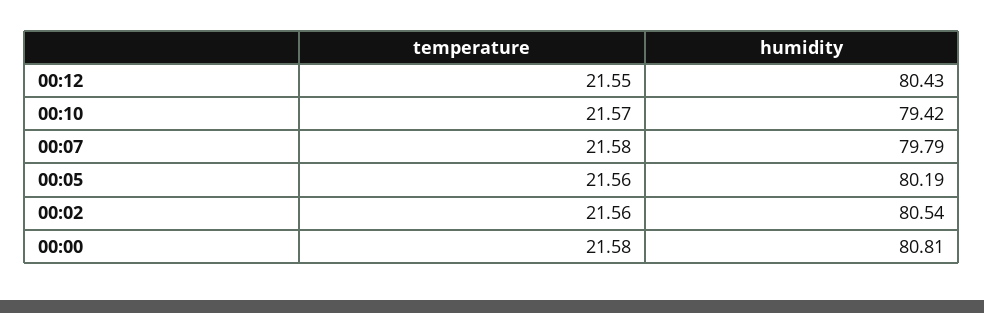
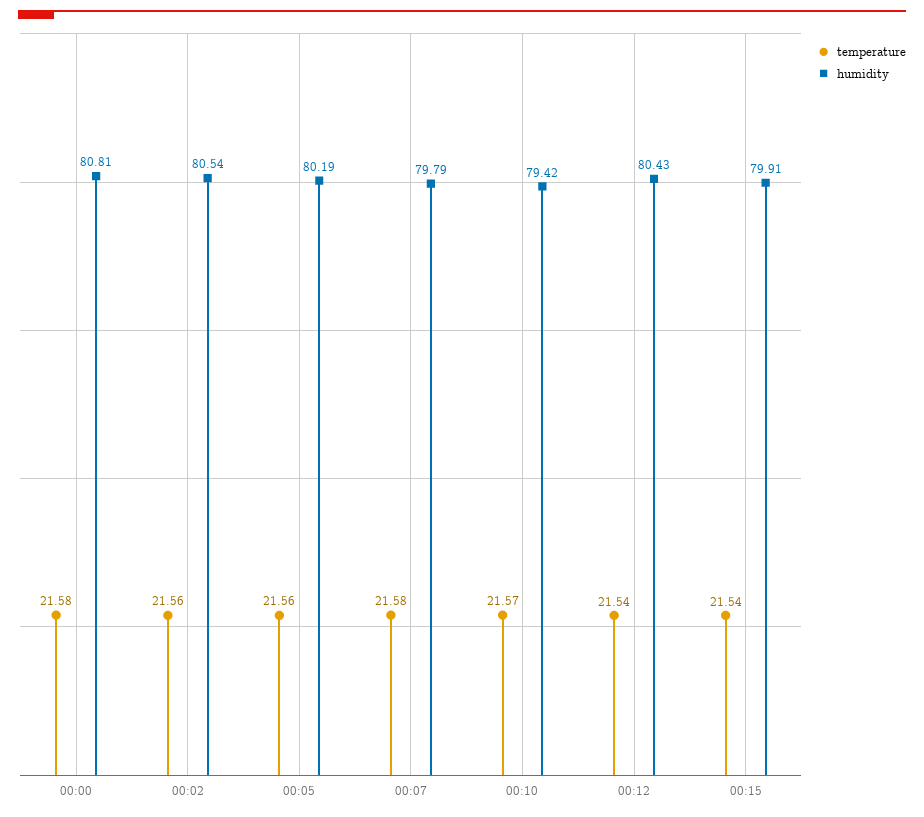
temperature, 00:12: 21.55 -> 21.54
temperature, 00:15: none -> 21.54
humidity, 00:15: none -> 79.91

